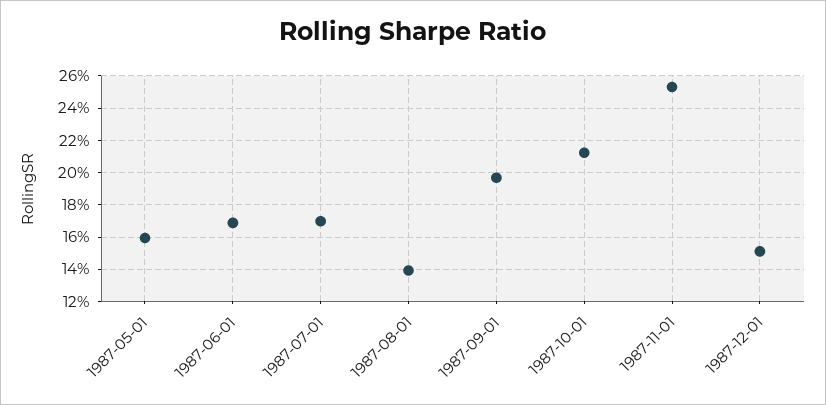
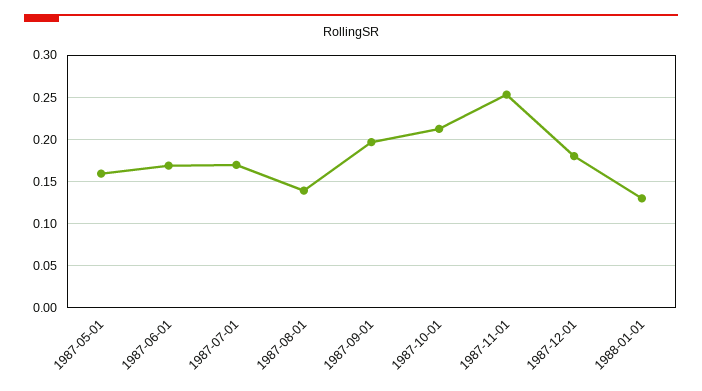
1987-12-01: 0.15 -> 0.18
1988-01-01: none -> 0.13

